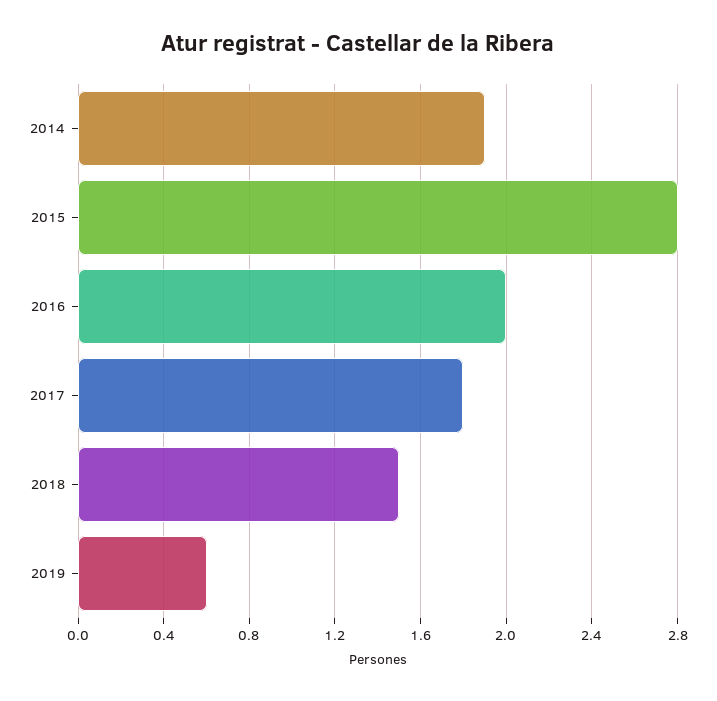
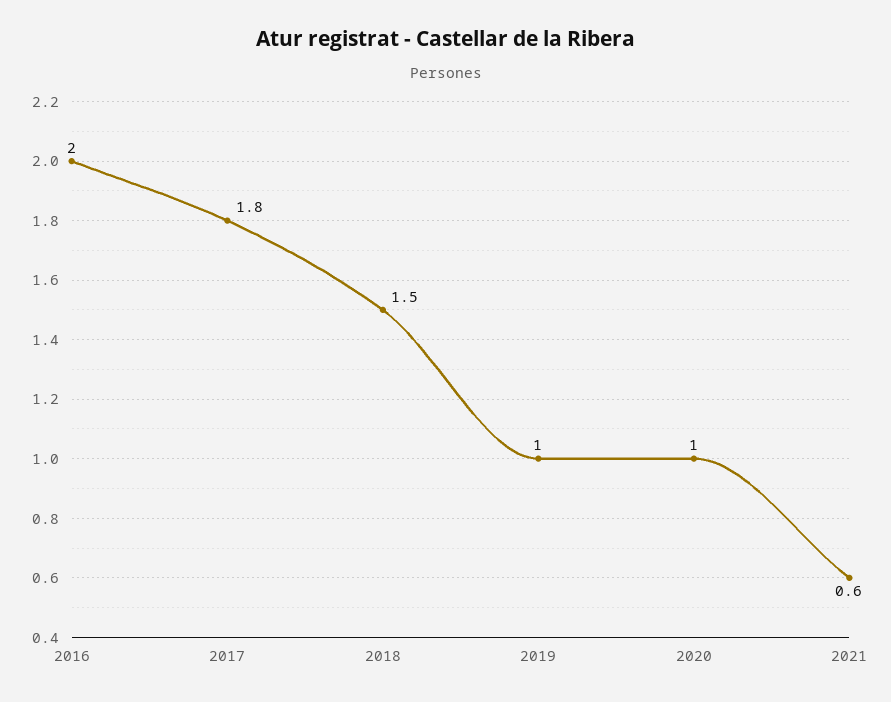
2014: 1.9 -> none
2015: 2.8 -> none
2019: 0.6 -> 1
2020: none -> 1
2021: none -> 0.6

